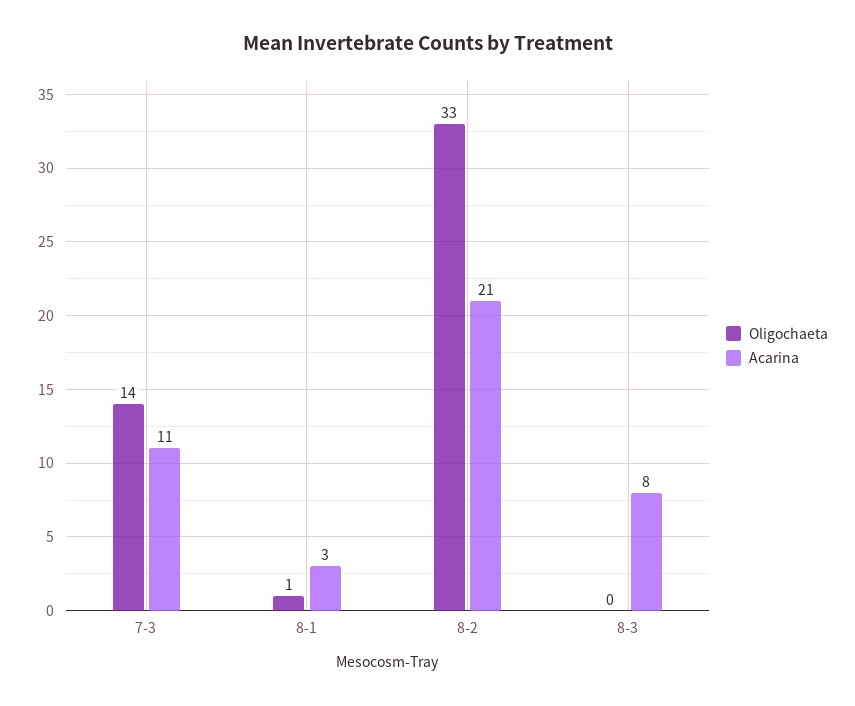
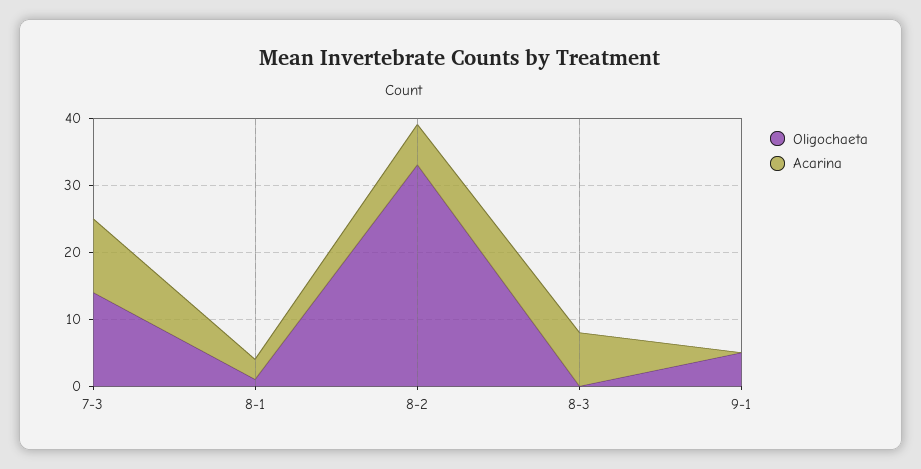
Acarina, 8-2: 21 -> 5
Oligochaeta, 9-1: none -> 5
Acarina, 9-1: none -> 0

